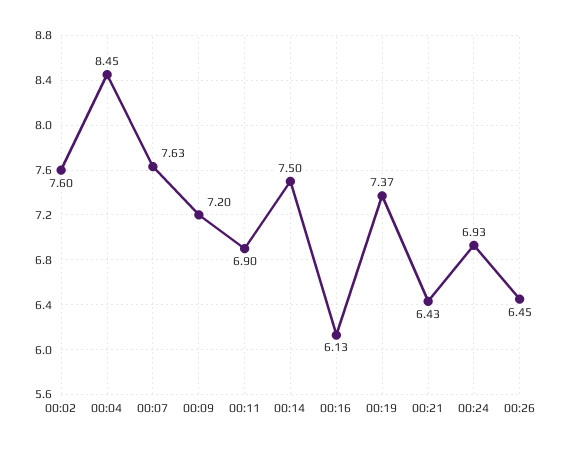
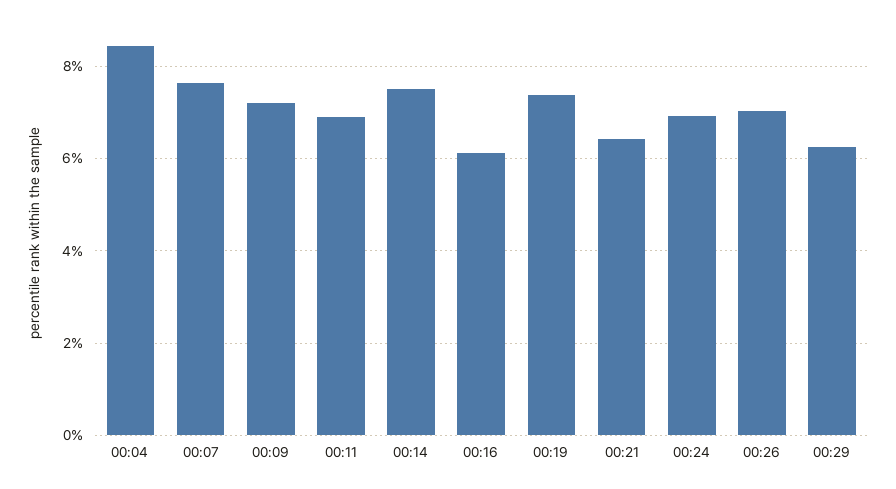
00:02: 7.6 -> none
00:26: 6.45 -> 7
00:29: none -> 6.2

